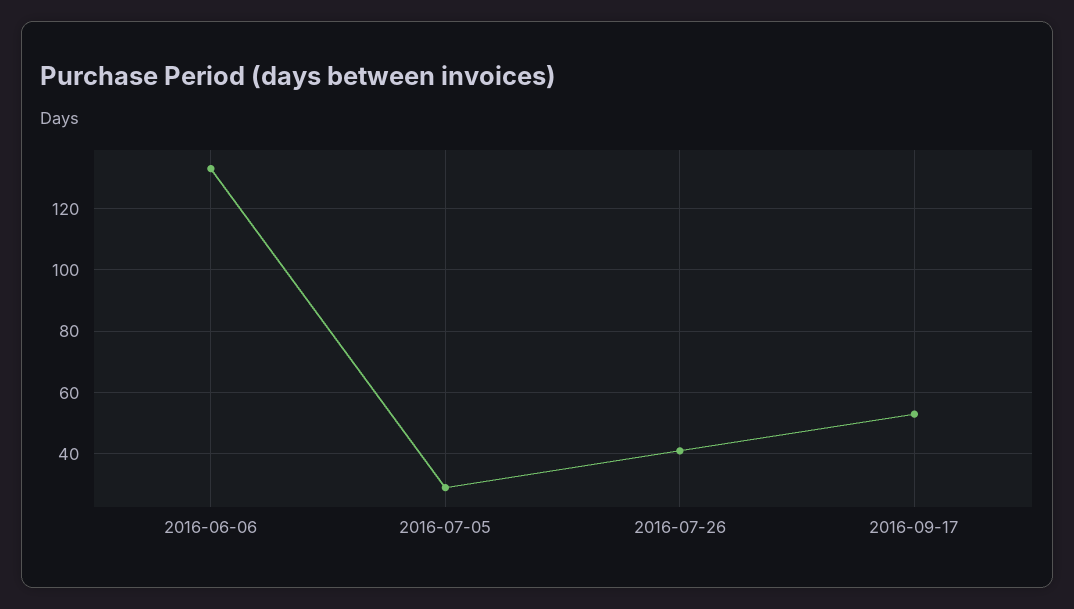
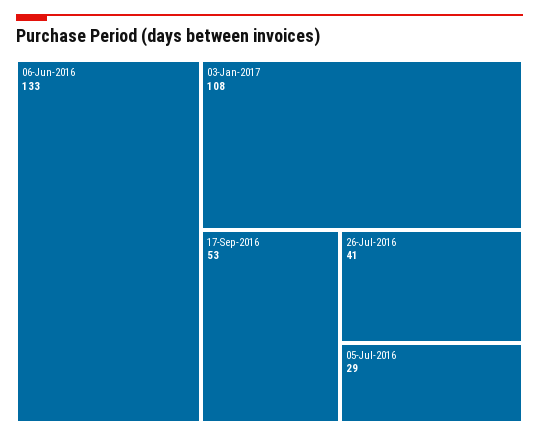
03-Jan-2017: none -> 108

